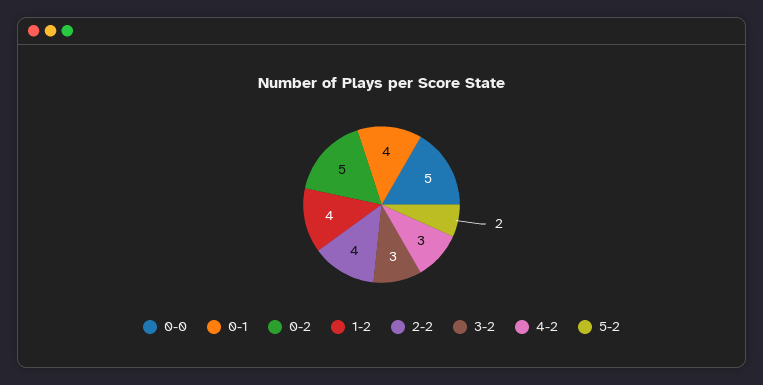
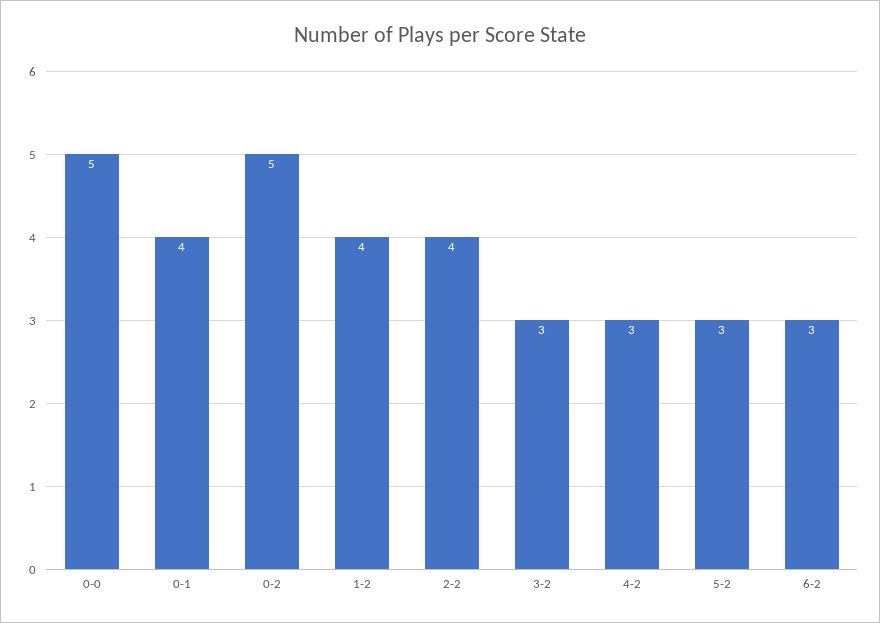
5-2: 2 -> 3
6-2: none -> 3

